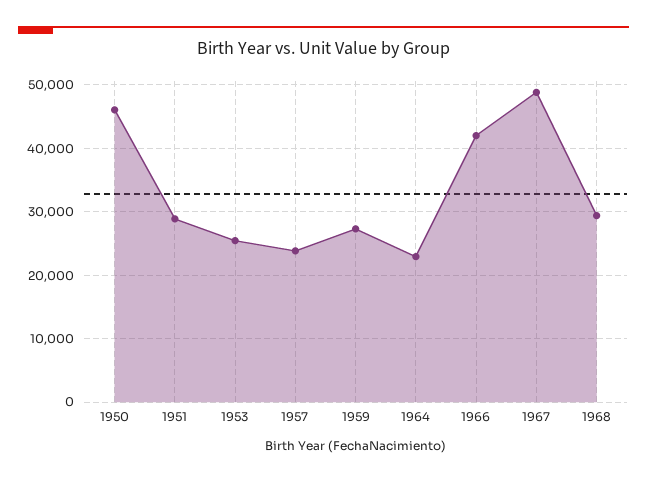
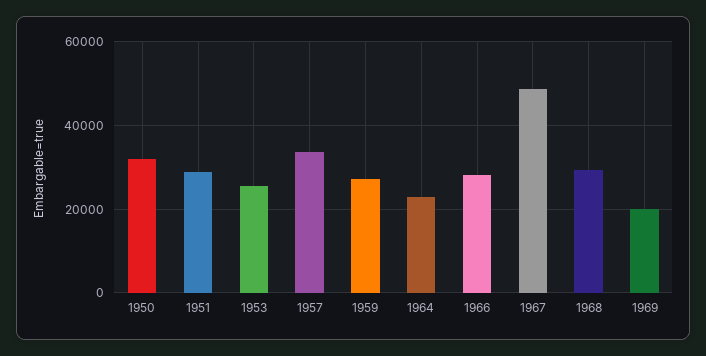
1950: 46000 -> 32000
1957: 24000 -> 34000
1966: 42000 -> 28000
1969: none -> 20000

